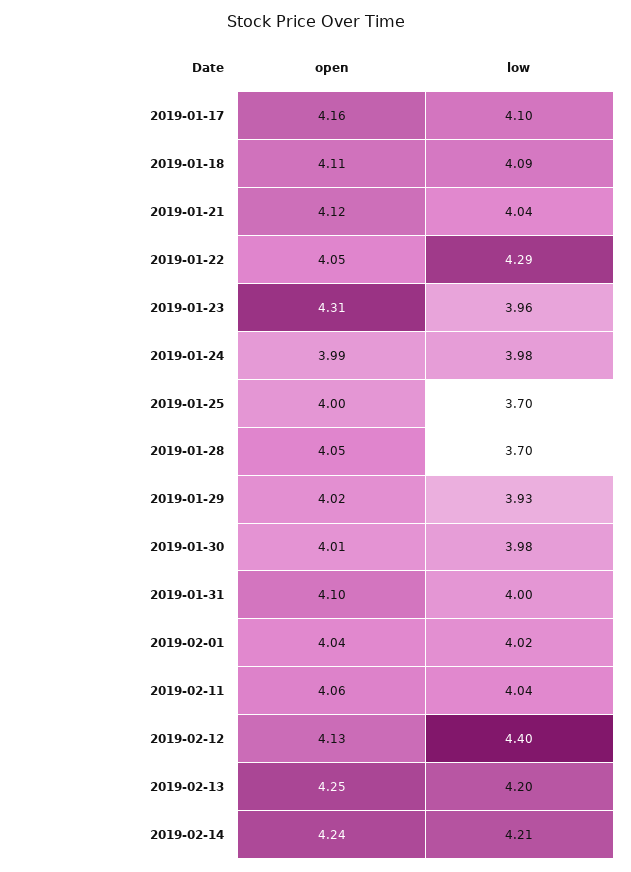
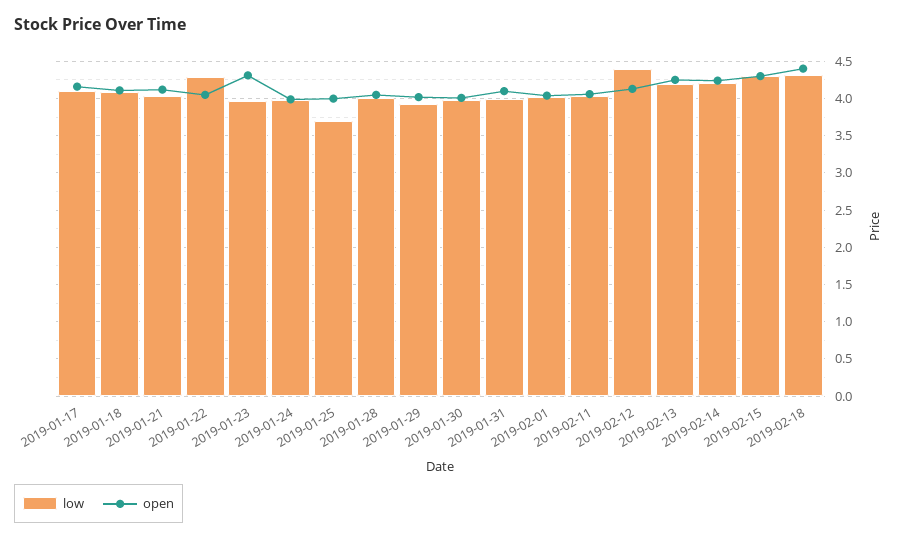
low, 2019-01-28: 3.7 -> 4
low, 2019-02-15: none -> 4.3
open, 2019-02-15: none -> 4.3
low, 2019-02-18: none -> 4.3
open, 2019-02-18: none -> 4.4

